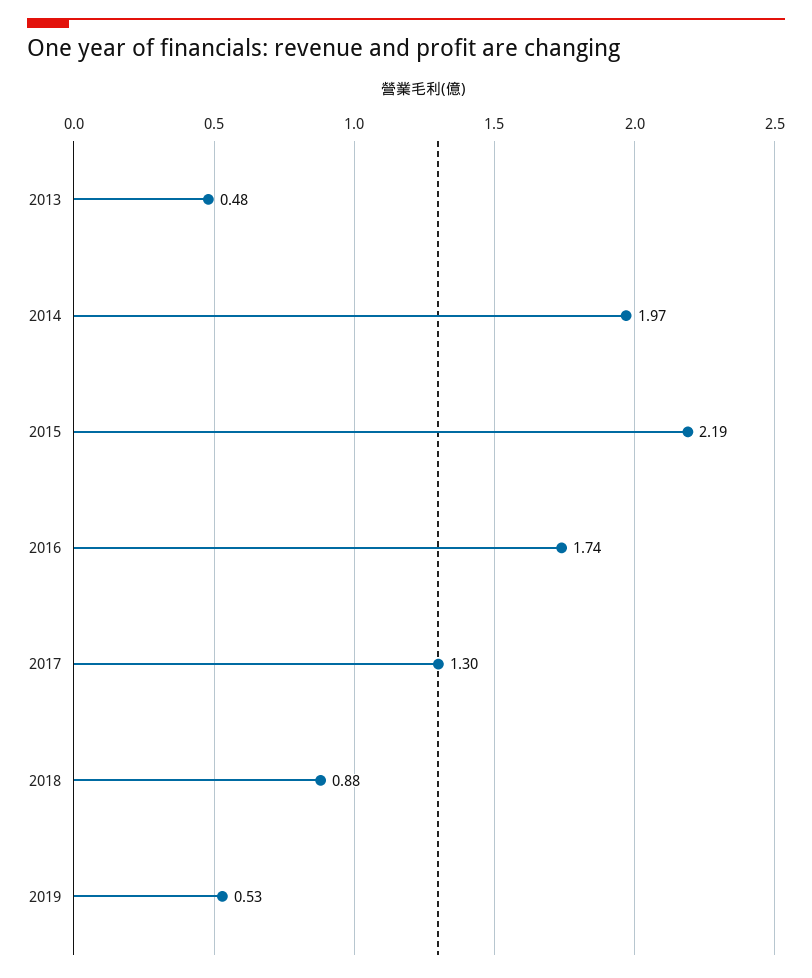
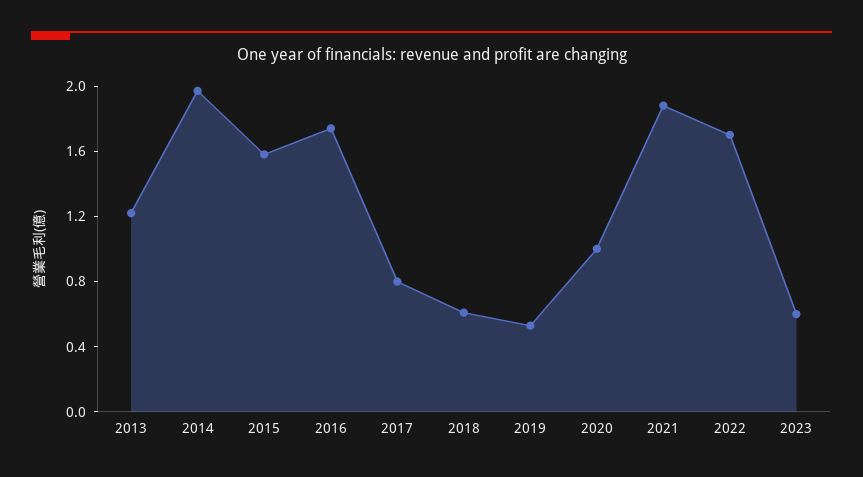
2013: 0.48 -> 1.2
2015: 2.19 -> 1.6
2017: 1.3 -> 0.8
2018: 0.88 -> 0.6
2020: none -> 1
2021: none -> 1.9
2022: none -> 1.7
2023: none -> 0.6

